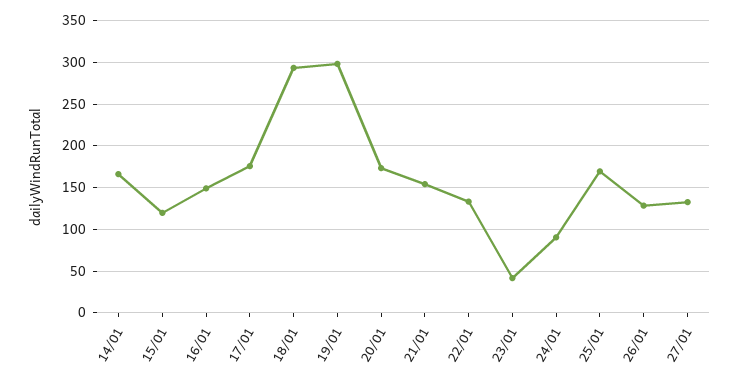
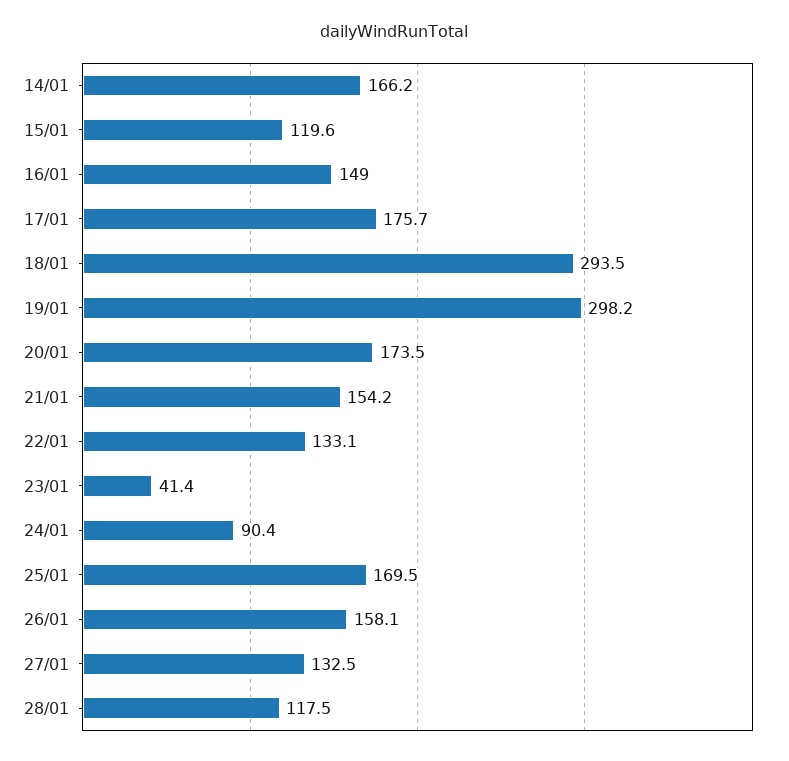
26/01: 130 -> 158.1
28/01: none -> 117.5

